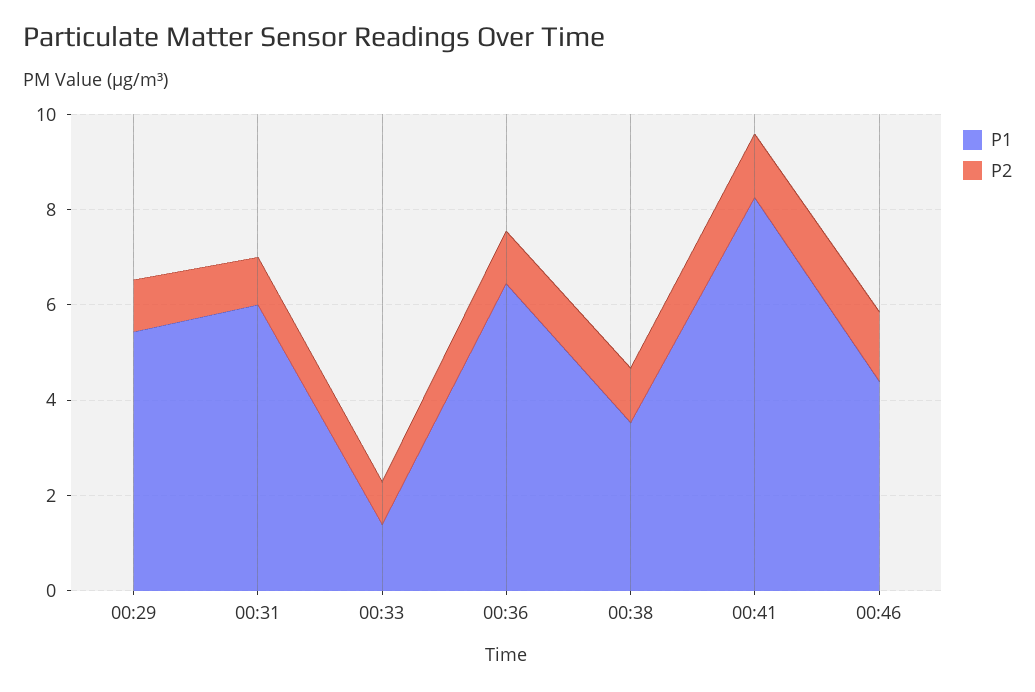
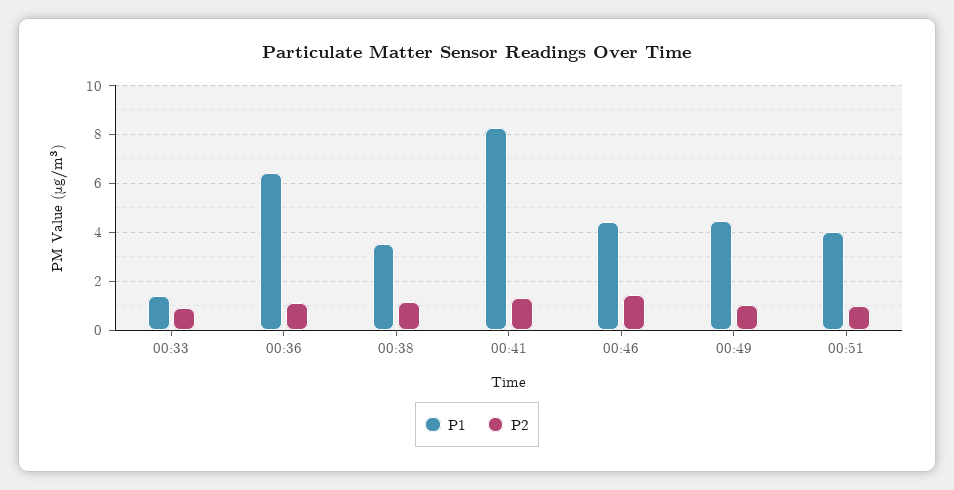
P1, 00:29: 5.5 -> none
P2, 00:29: 1 -> none
P1, 00:31: 6 -> none
P2, 00:31: 1 -> none
P1, 00:49: none -> 4.5
P2, 00:49: none -> 1
P1, 00:51: none -> 4
P2, 00:51: none -> 1

